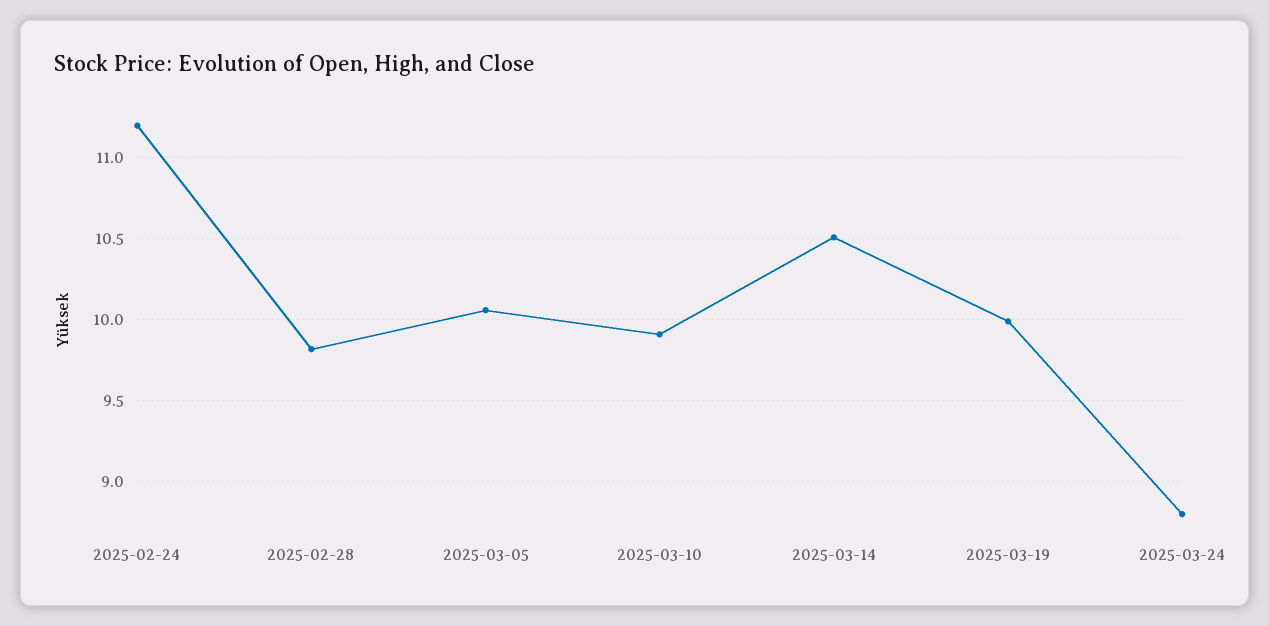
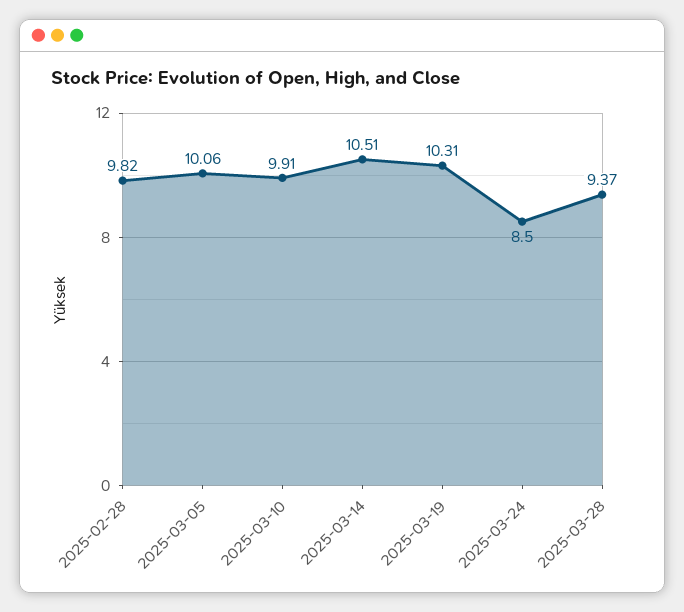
2025-02-24: 11.2 -> none
2025-03-19: 10 -> 10.31
2025-03-24: 8.8 -> 8.5
2025-03-28: none -> 9.37

